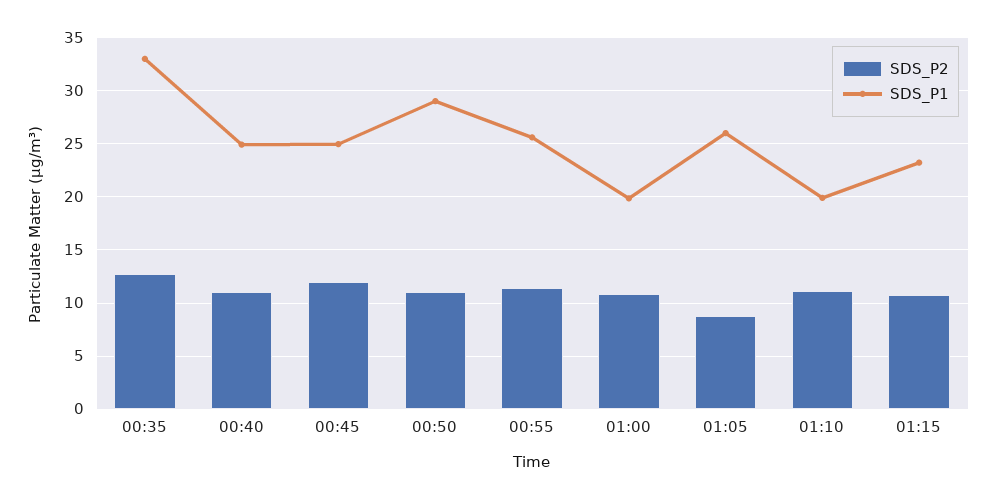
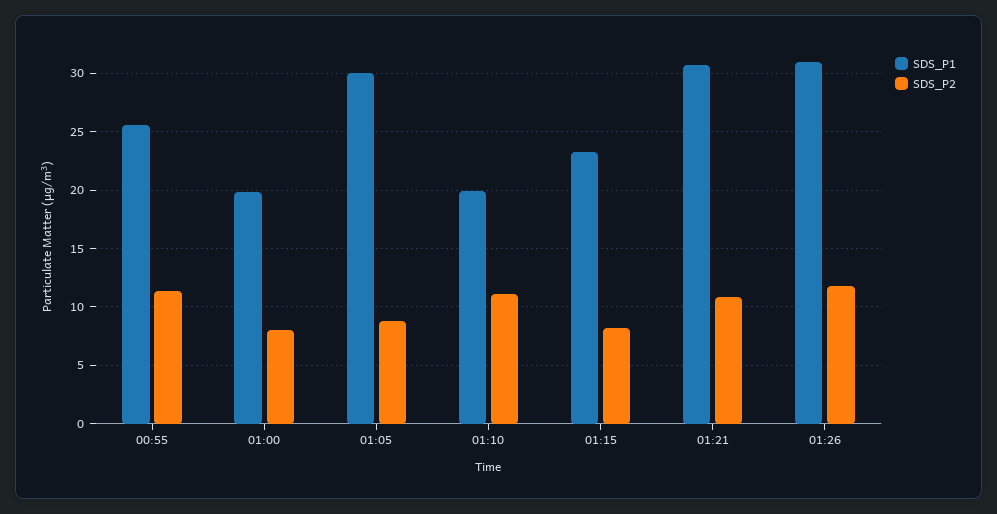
SDS_P2, 00:35: 13 -> none
SDS_P1, 00:35: 33 -> none
SDS_P2, 00:40: 11 -> none
SDS_P1, 00:40: 25 -> none
SDS_P2, 00:45: 12 -> none
SDS_P1, 00:45: 25 -> none
SDS_P2, 00:50: 11 -> none
SDS_P1, 00:50: 29 -> none
SDS_P2, 01:00: 11 -> 8
SDS_P1, 01:05: 26 -> 30
SDS_P2, 01:15: 11 -> 8
SDS_P1, 01:21: none -> 31
SDS_P2, 01:21: none -> 11
SDS_P1, 01:26: none -> 31
SDS_P2, 01:26: none -> 12

